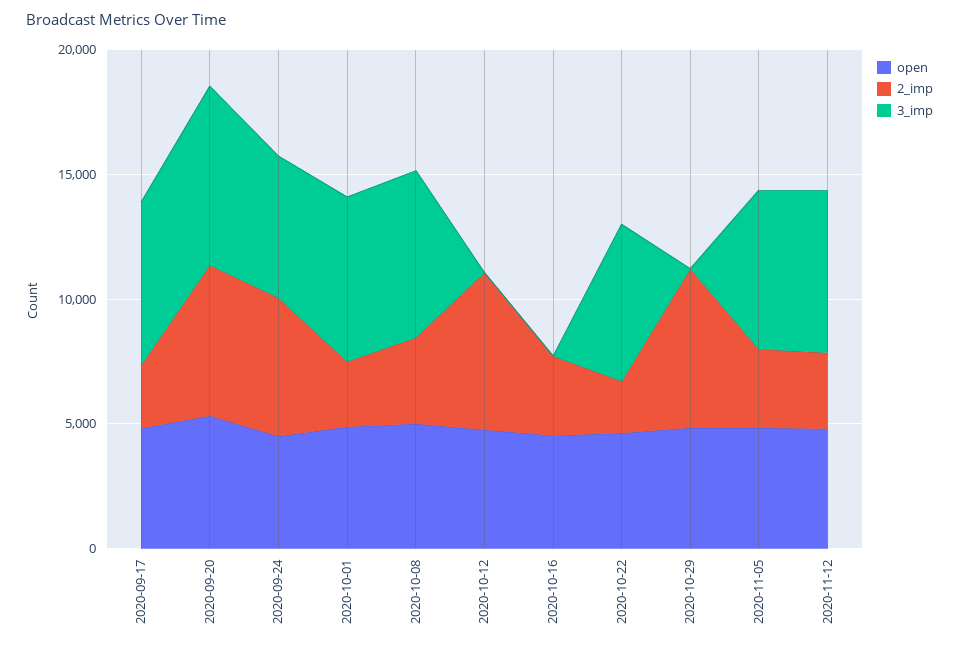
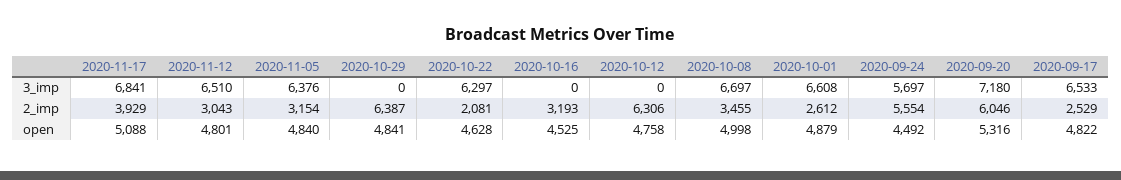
3_imp, 2020-11-17: none -> 6841
2_imp, 2020-11-17: none -> 3929
open, 2020-11-17: none -> 5088

